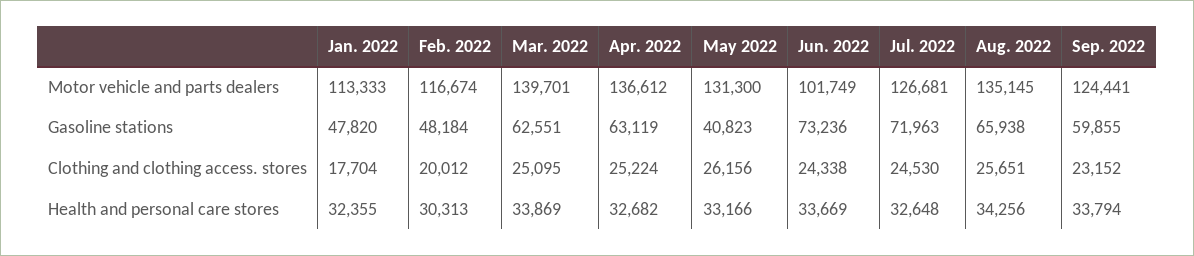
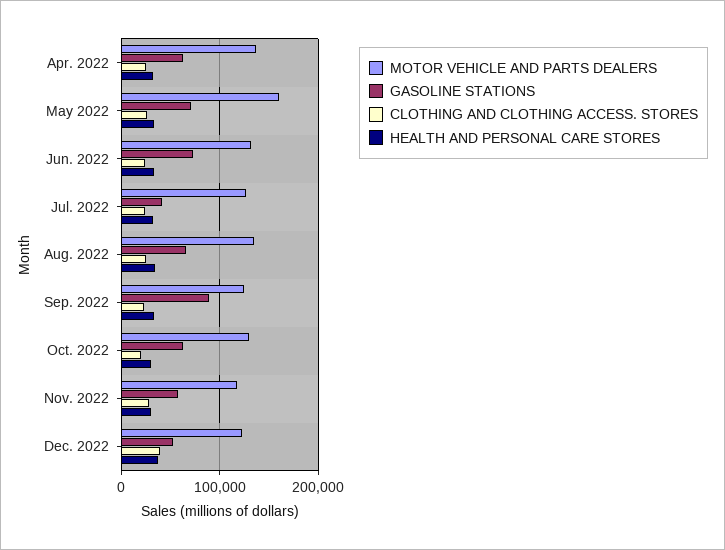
Motor vehicle and parts dealers, Jan. 2022: 113333 -> none
Motor vehicle and parts dealers, Feb. 2022: 116674 -> none
Motor vehicle and parts dealers, Mar. 2022: 139701 -> none
Motor vehicle and parts dealers, May 2022: 131300 -> 160000
Motor vehicle and parts dealers, Jun. 2022: 101749 -> 130000
Gasoline stations, Jan. 2022: 47820 -> none
Gasoline stations, Feb. 2022: 48184 -> none
Gasoline stations, Mar. 2022: 62551 -> none
Gasoline stations, May 2022: 40823 -> 70000
Gasoline stations, Jul. 2022: 71963 -> 40000
Gasoline stations, Sep. 2022: 59855 -> 90000
Clothing and clothing access. stores, Jan. 2022: 17704 -> none
Clothing and clothing access. stores, Feb. 2022: 20012 -> none
Clothing and clothing access. stores, Mar. 2022: 25095 -> none
Health and personal care stores, Jan. 2022: 32355 -> none
Health and personal care stores, Feb. 2022: 30313 -> none
Health and personal care stores, Mar. 2022: 33869 -> none
Motor vehicle and parts dealers, Oct. 2022: none -> 130000
Gasoline stations, Oct. 2022: none -> 60000
Clothing and clothing access. stores, Oct. 2022: none -> 20000
Health and personal care stores, Oct. 2022: none -> 30000
Motor vehicle and parts dealers, Nov. 2022: none -> 120000
Gasoline stations, Nov. 2022: none -> 60000
Clothing and clothing access. stores, Nov. 2022: none -> 30000
Health and personal care stores, Nov. 2022: none -> 30000
Motor vehicle and parts dealers, Dec. 2022: none -> 120000
Gasoline stations, Dec. 2022: none -> 50000
Clothing and clothing access. stores, Dec. 2022: none -> 40000
Health and personal care stores, Dec. 2022: none -> 40000

